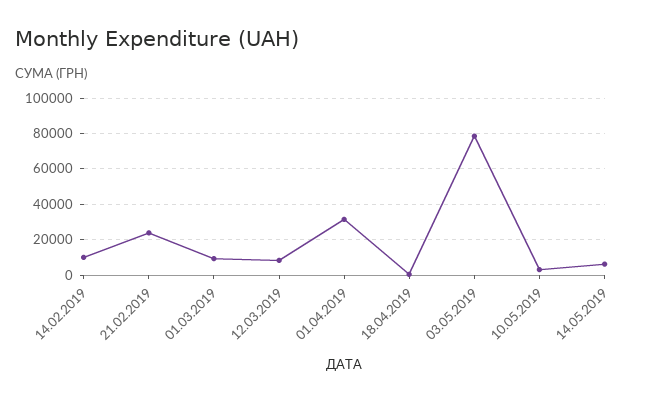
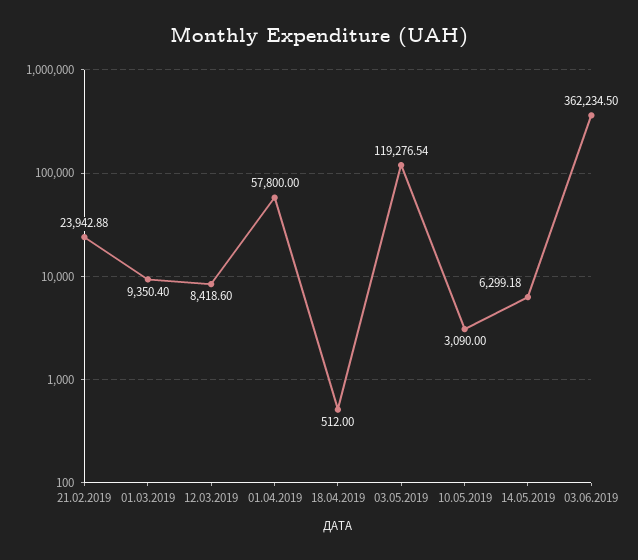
14.02.2019: 10000 -> none
01.04.2019: 30000 -> 57800
03.05.2019: 80000 -> 119276.54
03.06.2019: none -> 362234.5

